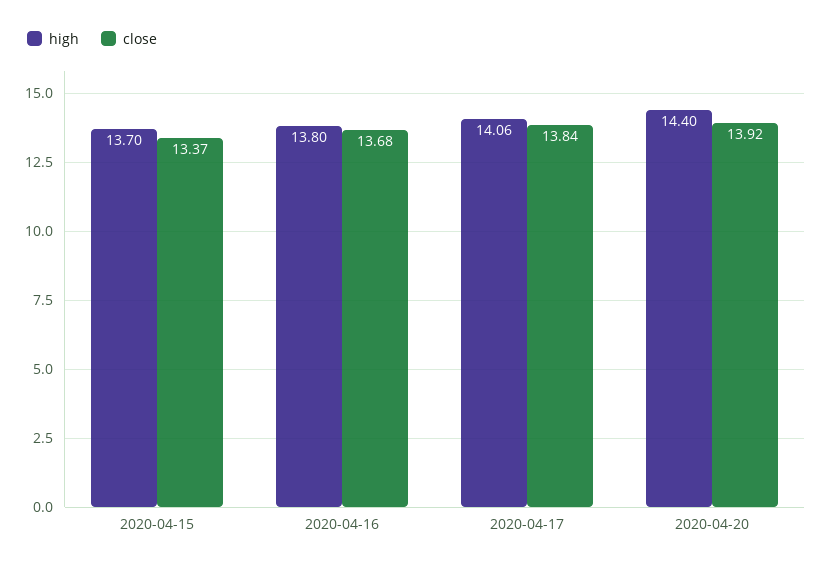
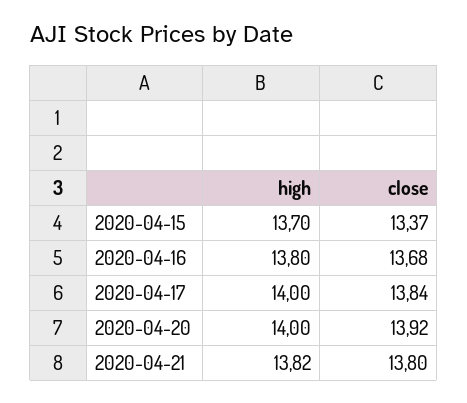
high, 2020-04-17: 14.06 -> 14
high, 2020-04-20: 14.4 -> 14
high, 2020-04-21: none -> 13.82
close, 2020-04-21: none -> 13.8

